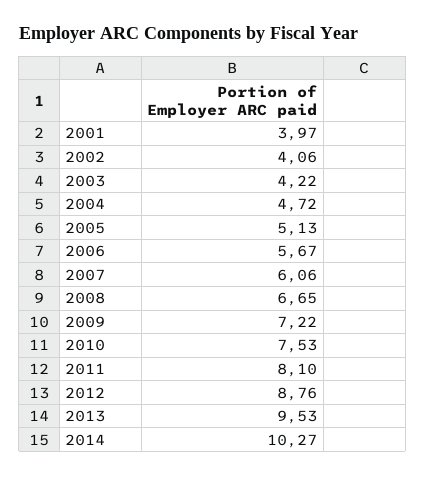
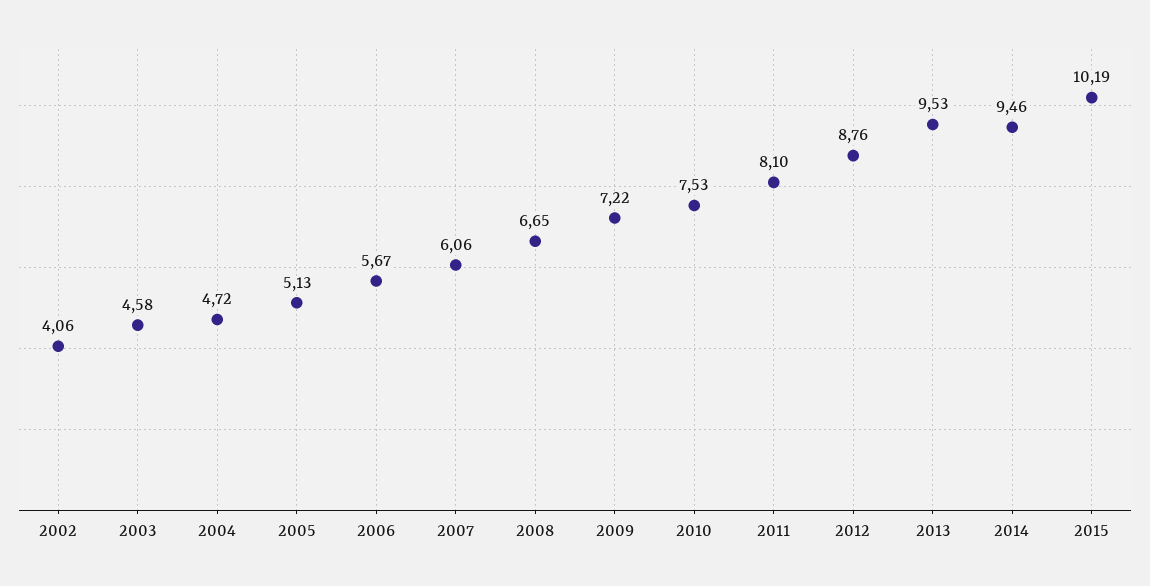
2001: 3.97 -> none
2003: 4.22 -> 4.58
2014: 10.27 -> 9.46
2015: none -> 10.19

